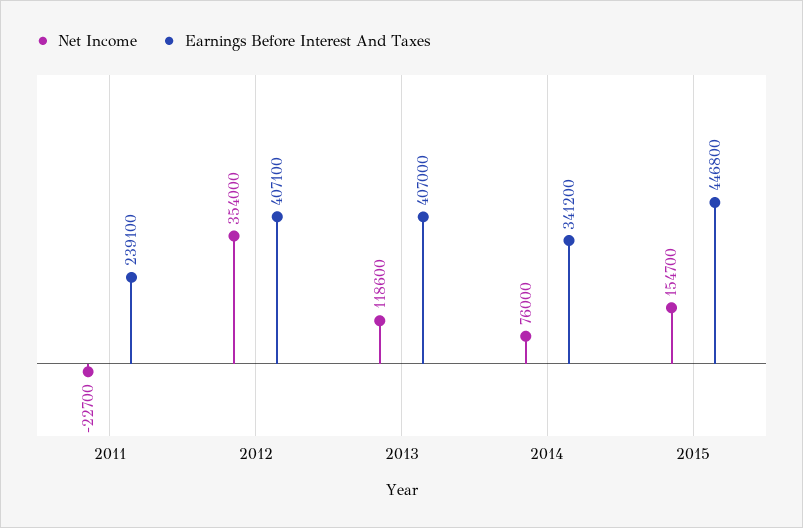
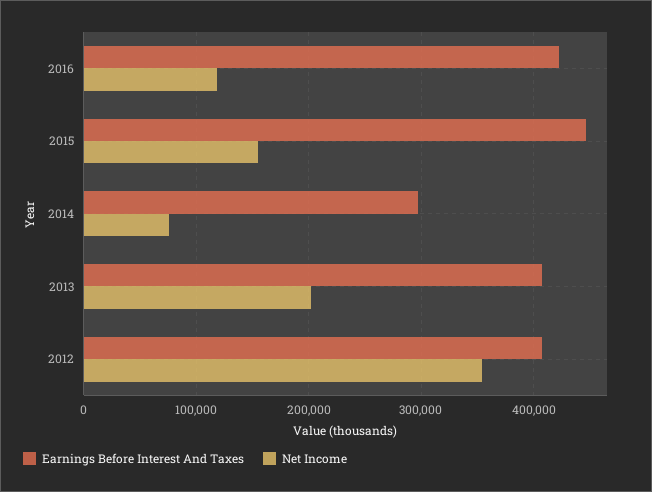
Net Income, 2011: -22700 -> none
Earnings Before Interest And Taxes, 2011: 239100 -> none
Net Income, 2013: 118600 -> 200000
Earnings Before Interest And Taxes, 2014: 341200 -> 300000
Earnings Before Interest And Taxes, 2016: none -> 420000
Net Income, 2016: none -> 120000

